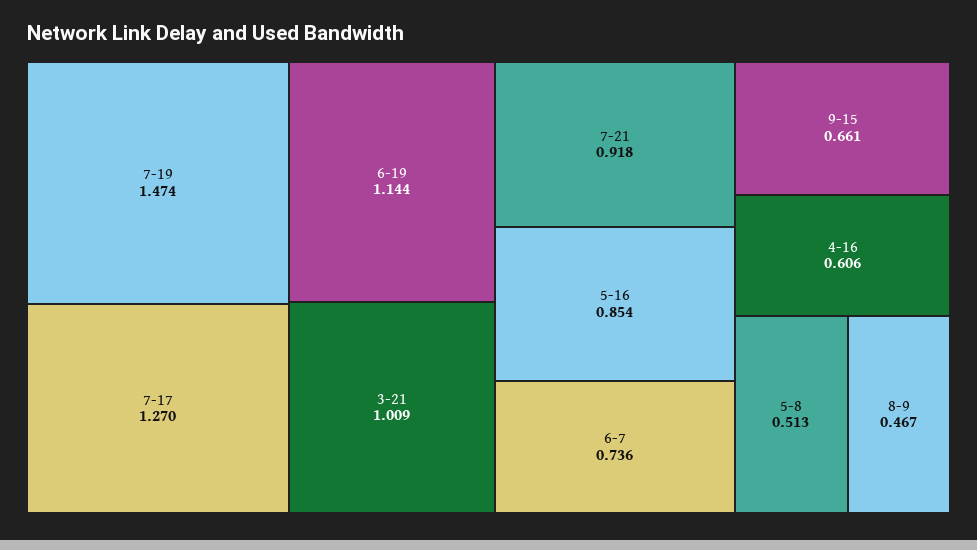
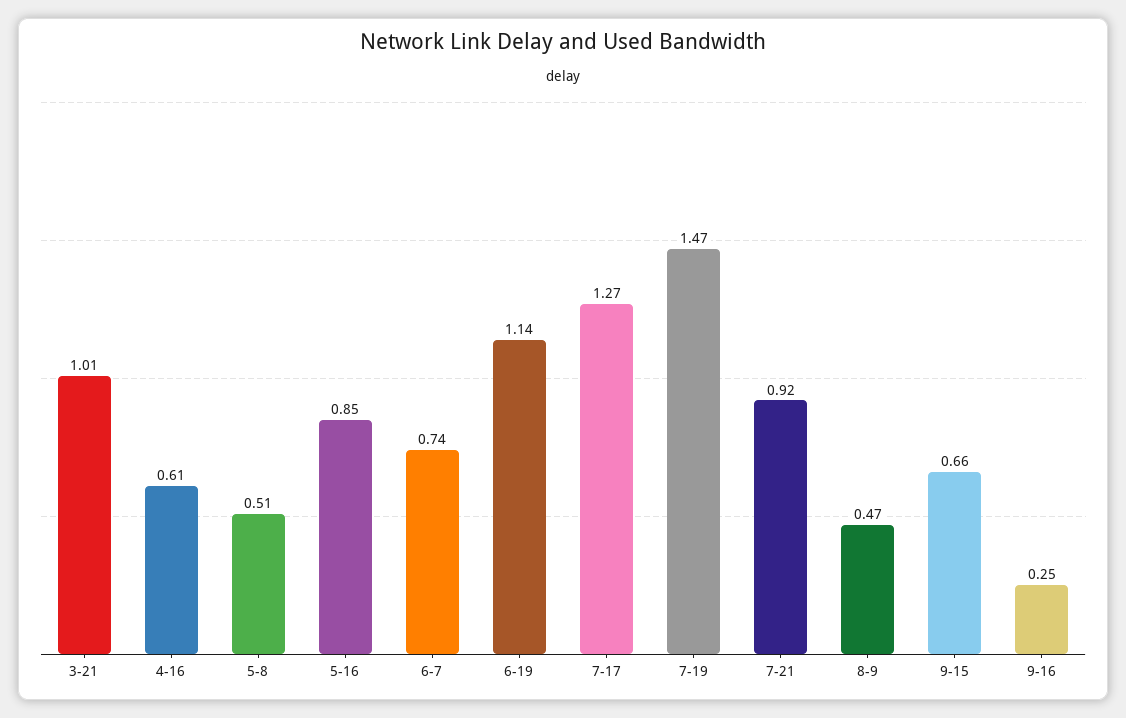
9-16: none -> 0.25

